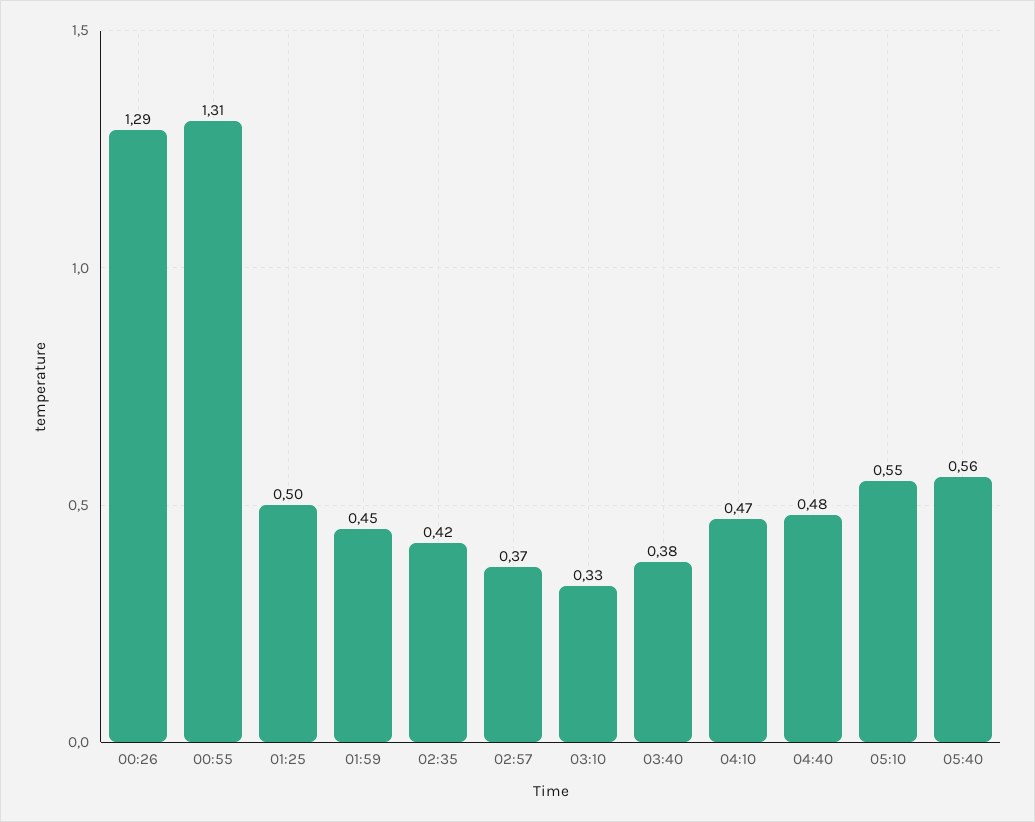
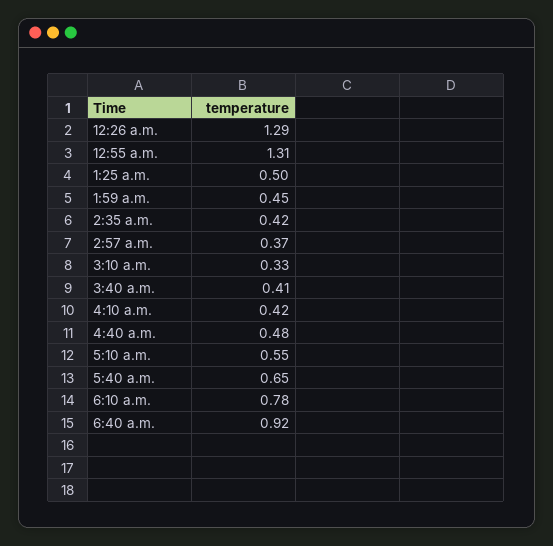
03:40: 0.38 -> 0.41
04:10: 0.47 -> 0.42
05:40: 0.56 -> 0.65
6:10 a.m.: none -> 0.78
6:40 a.m.: none -> 0.92

